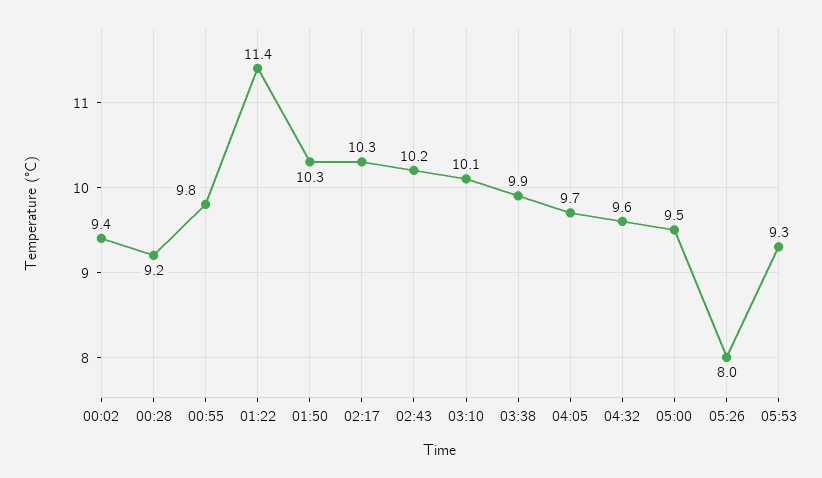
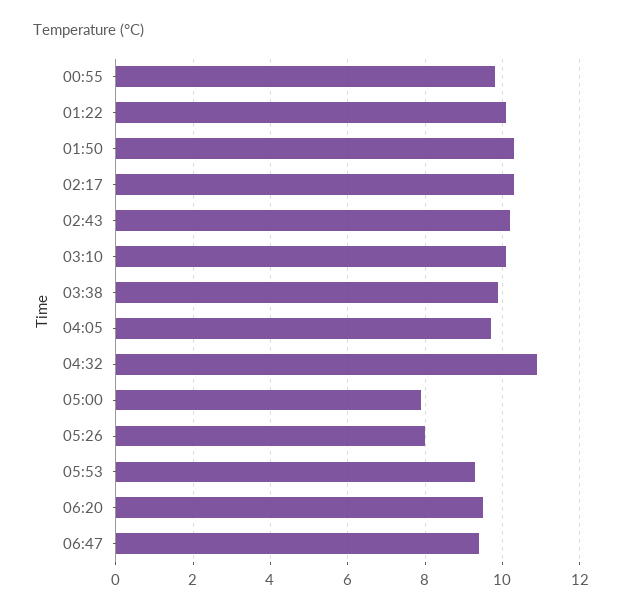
00:02: 9.4 -> none
00:28: 9.2 -> none
01:22: 11.4 -> 10
04:32: 9.6 -> 11
05:00: 9.5 -> 8
06:20: none -> 9.5
06:47: none -> 9.5

